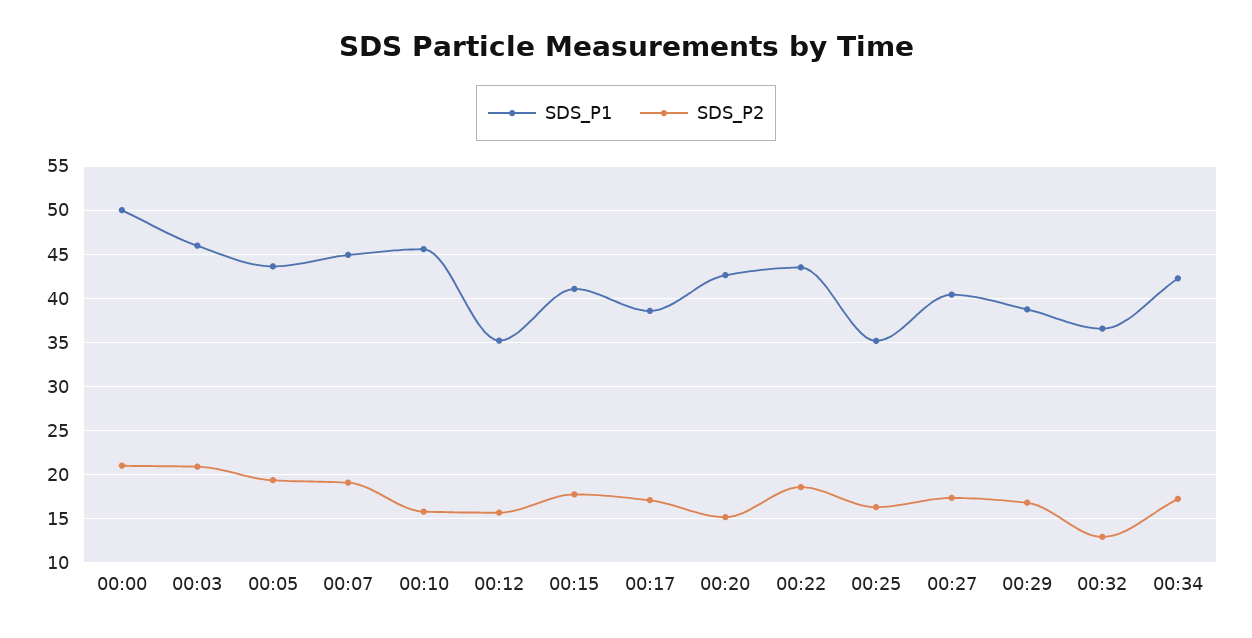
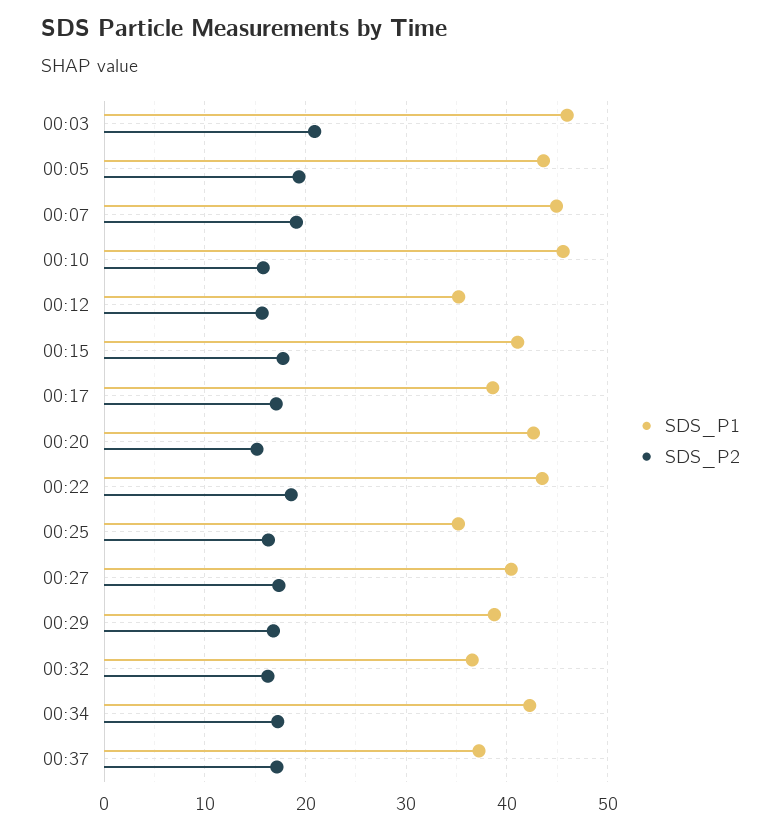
SDS_P1, 00:00: 50 -> none
SDS_P2, 00:00: 21 -> none
SDS_P2, 00:32: 13 -> 16
SDS_P1, 00:37: none -> 37
SDS_P2, 00:37: none -> 17

